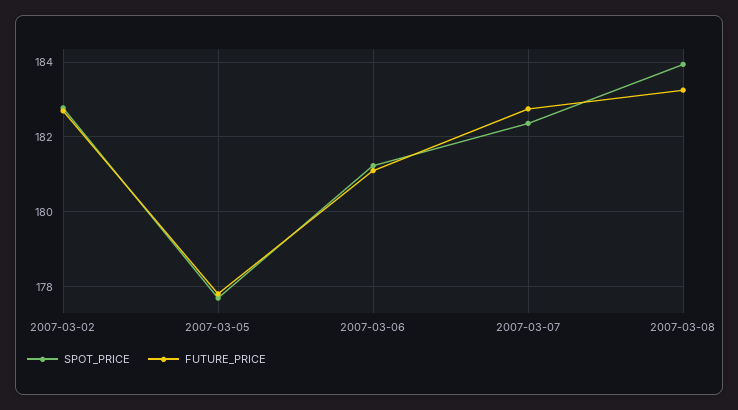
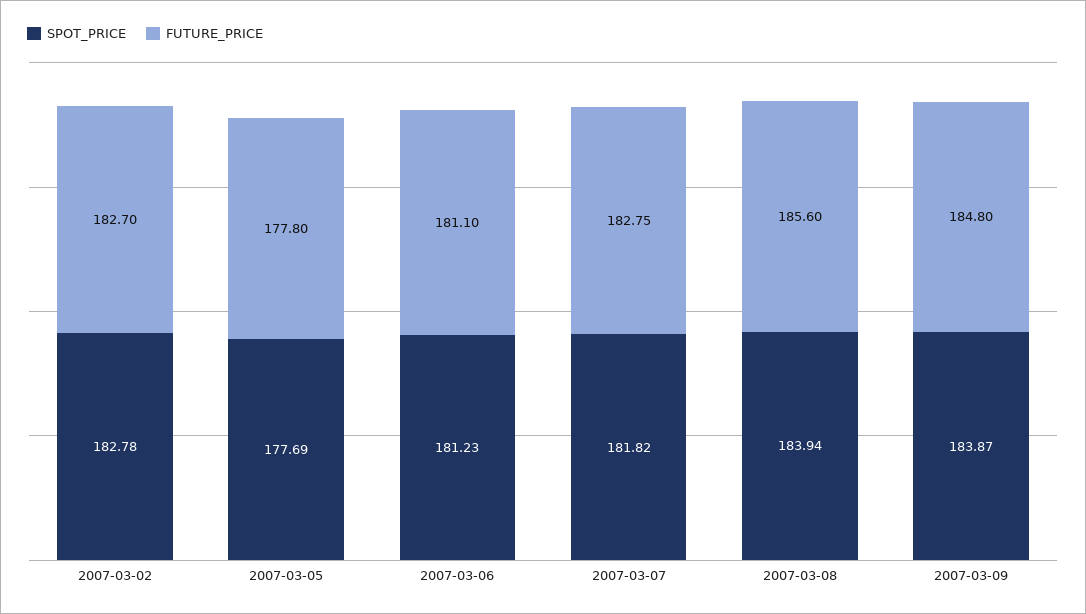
SPOT_PRICE, 2007-03-07: 182.4 -> 181.82
FUTURE_PRICE, 2007-03-08: 183.2 -> 185.6
SPOT_PRICE, 2007-03-09: none -> 183.87
FUTURE_PRICE, 2007-03-09: none -> 184.8

